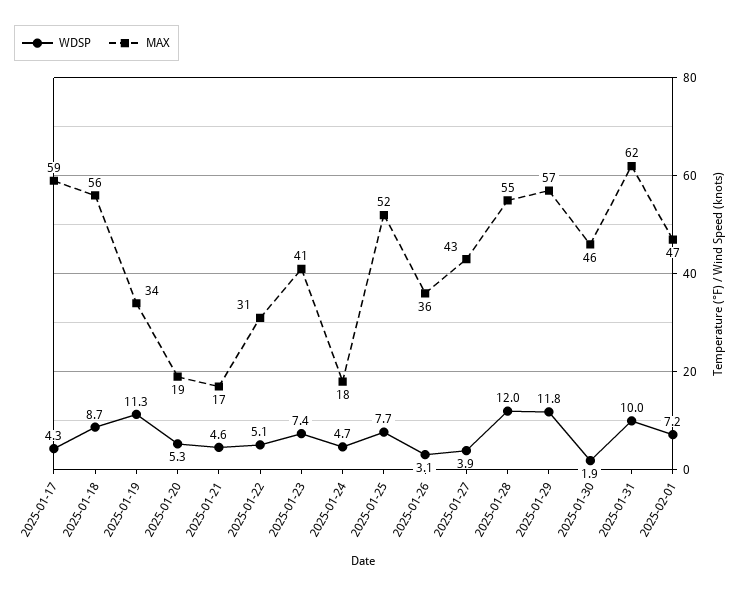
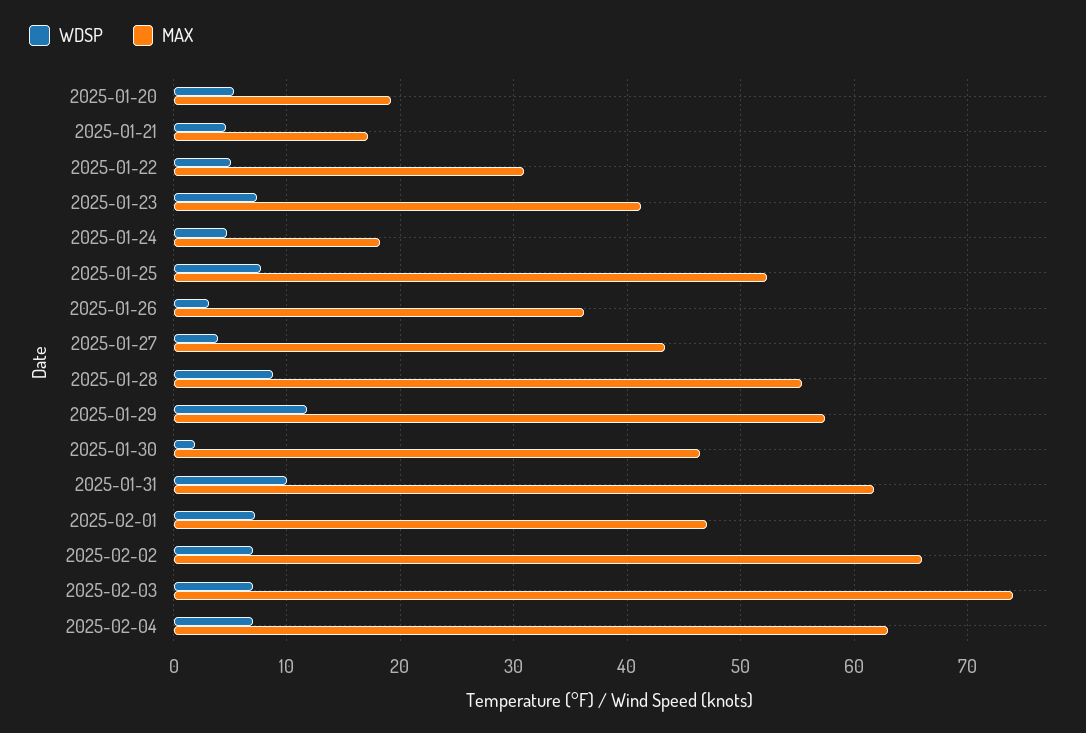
WDSP, 2025-01-17: 4.3 -> none
MAX, 2025-01-17: 59 -> none
WDSP, 2025-01-18: 8.7 -> none
MAX, 2025-01-18: 56 -> none
WDSP, 2025-01-19: 11.3 -> none
MAX, 2025-01-19: 34 -> none
WDSP, 2025-01-28: 12 -> 9
WDSP, 2025-02-02: none -> 7
MAX, 2025-02-02: none -> 66
WDSP, 2025-02-03: none -> 7
MAX, 2025-02-03: none -> 74
WDSP, 2025-02-04: none -> 7
MAX, 2025-02-04: none -> 63

